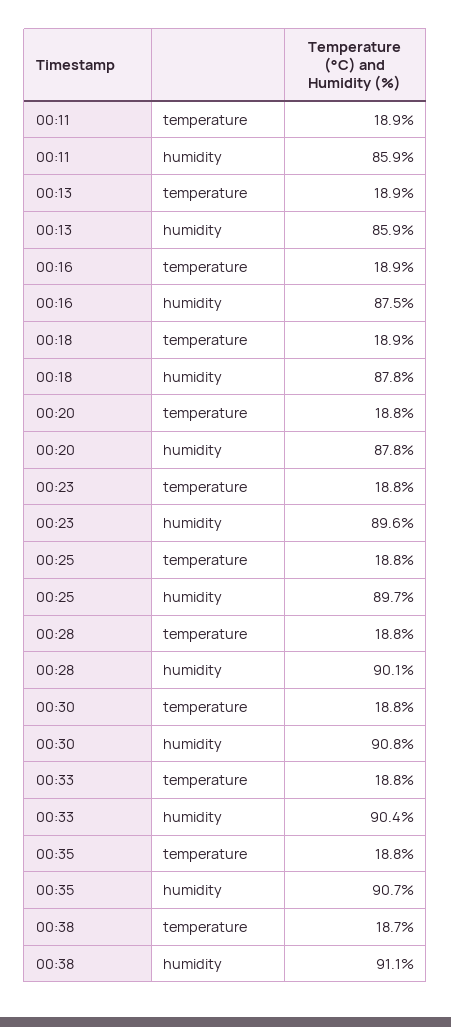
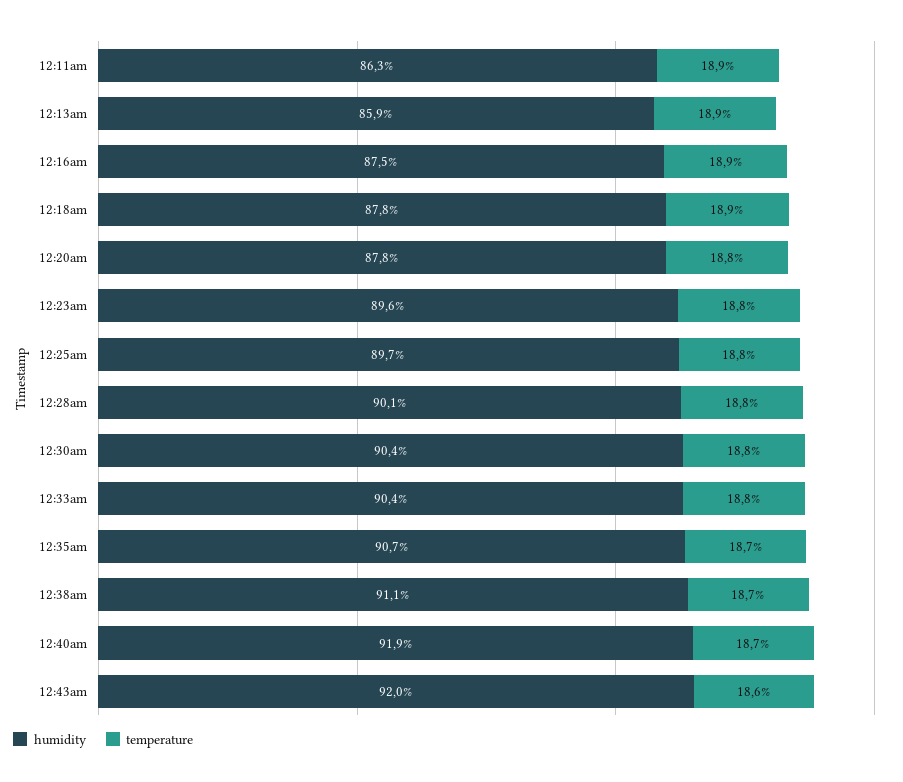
humidity, 00:11: 85.9 -> 86.3
humidity, 00:30: 90.8 -> 90.4
temperature, 00:35: 18.8 -> 18.7
humidity, 12:40am: none -> 91.9
temperature, 12:40am: none -> 18.7
humidity, 12:43am: none -> 92
temperature, 12:43am: none -> 18.6

